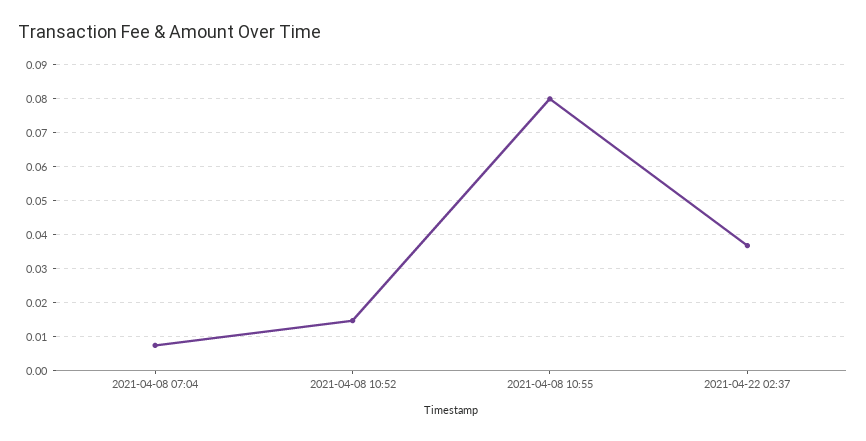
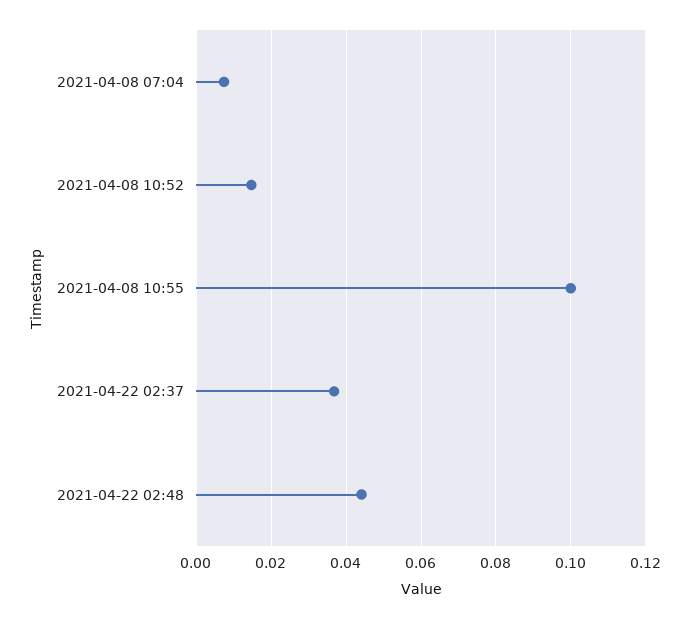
2021-04-08 10:55: 0.08 -> 0.1
2021-04-22 02:48: none -> 0.044

